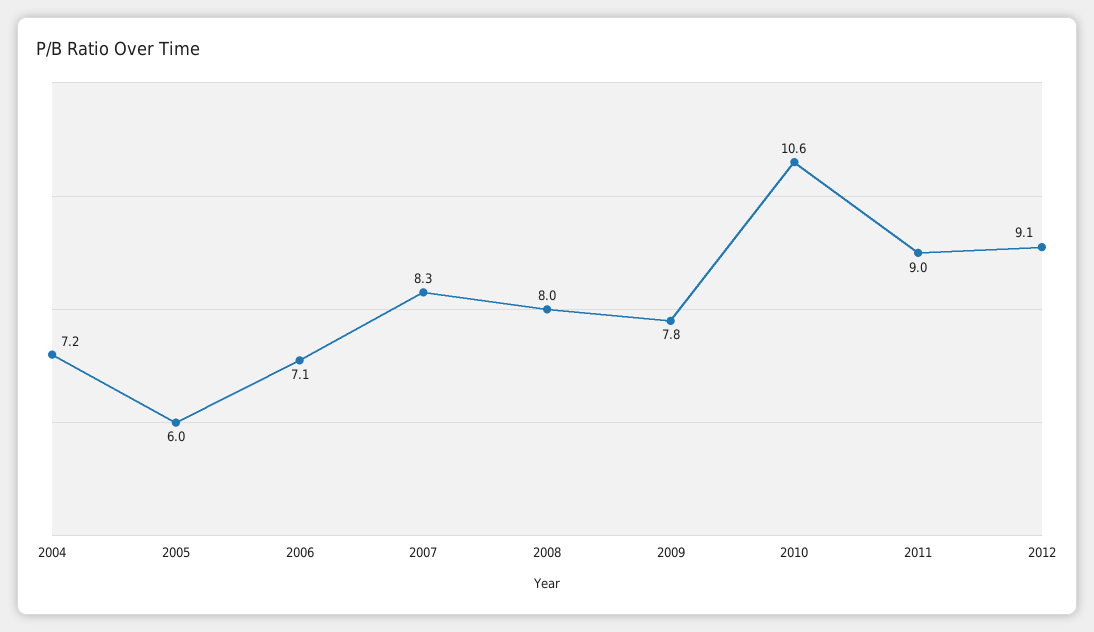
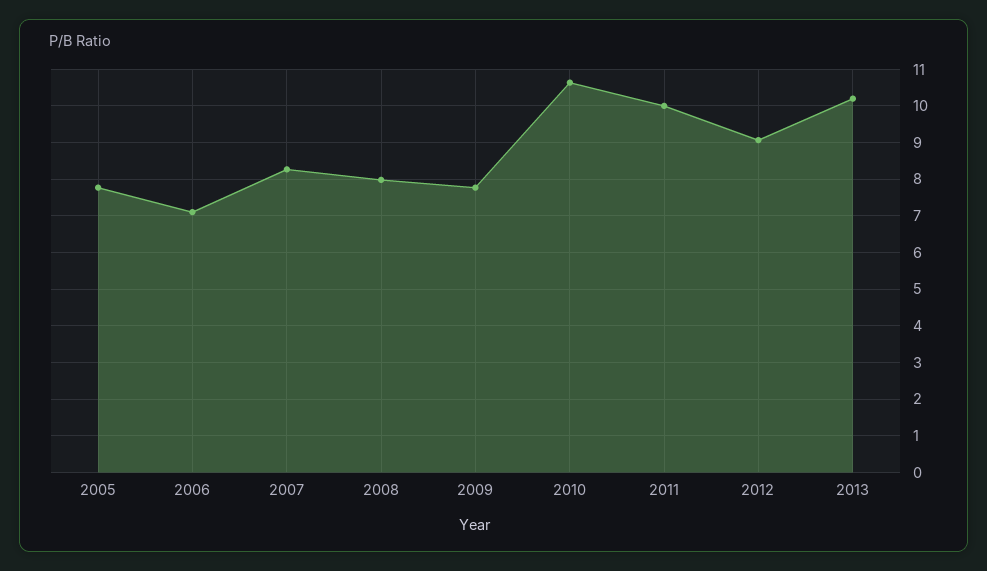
2004: 7.2 -> none
2005: 6 -> 7.8
2011: 9 -> 10
2013: none -> 10.2

